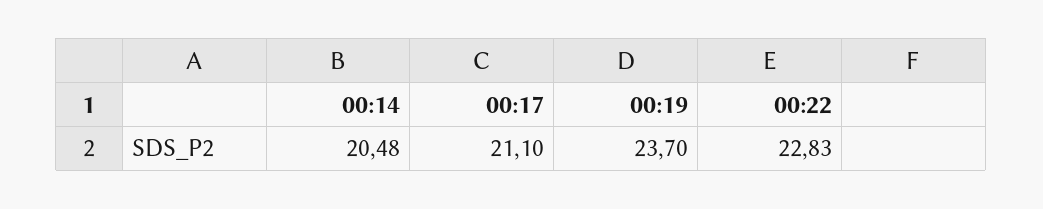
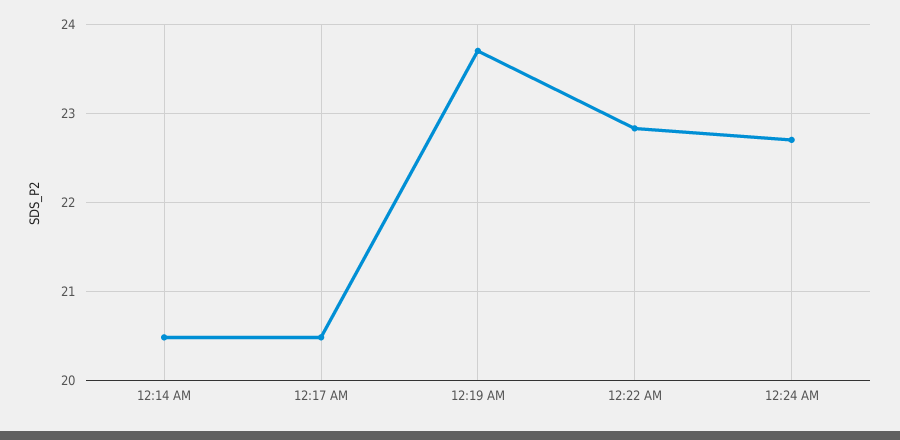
00:17: 21.1 -> 20.5
12:24 AM: none -> 22.7

